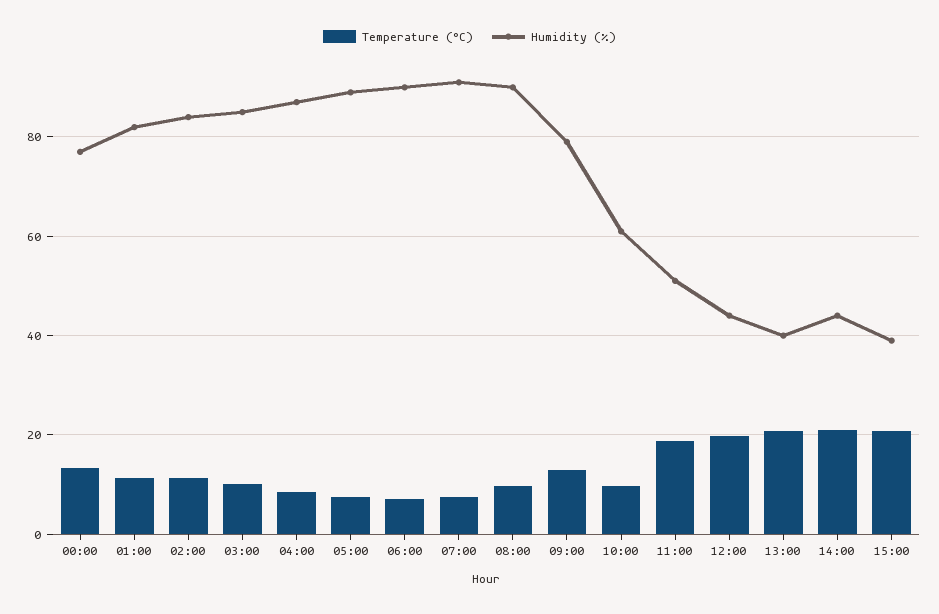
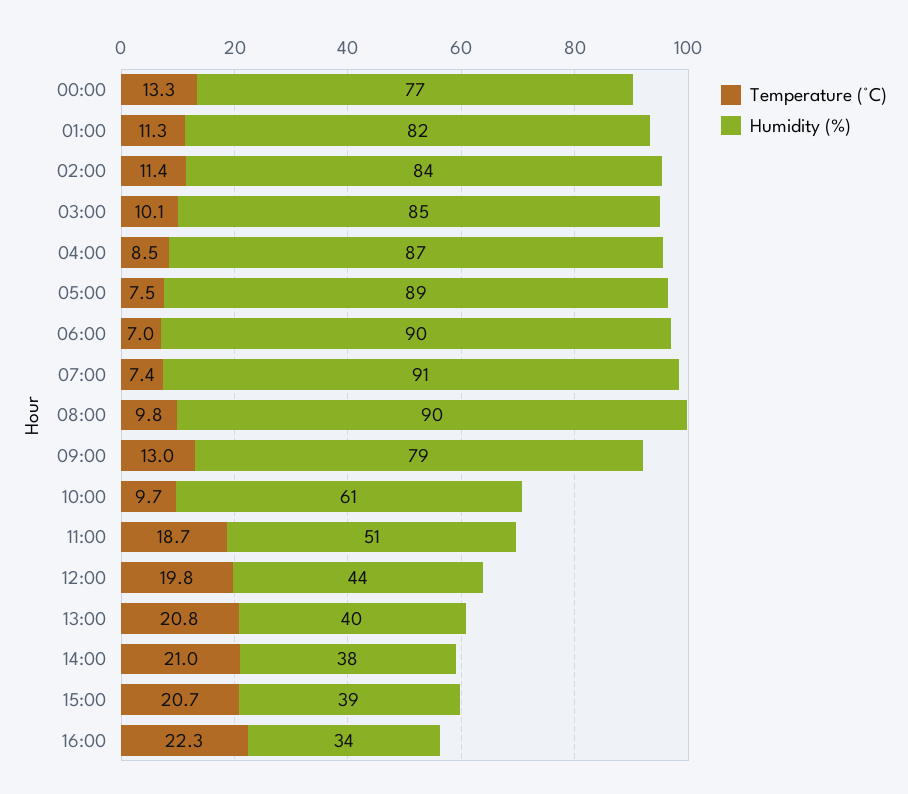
Humidity (%), 14:00: 44 -> 38
Temperature (°C), 16:00: none -> 22.3
Humidity (%), 16:00: none -> 34

